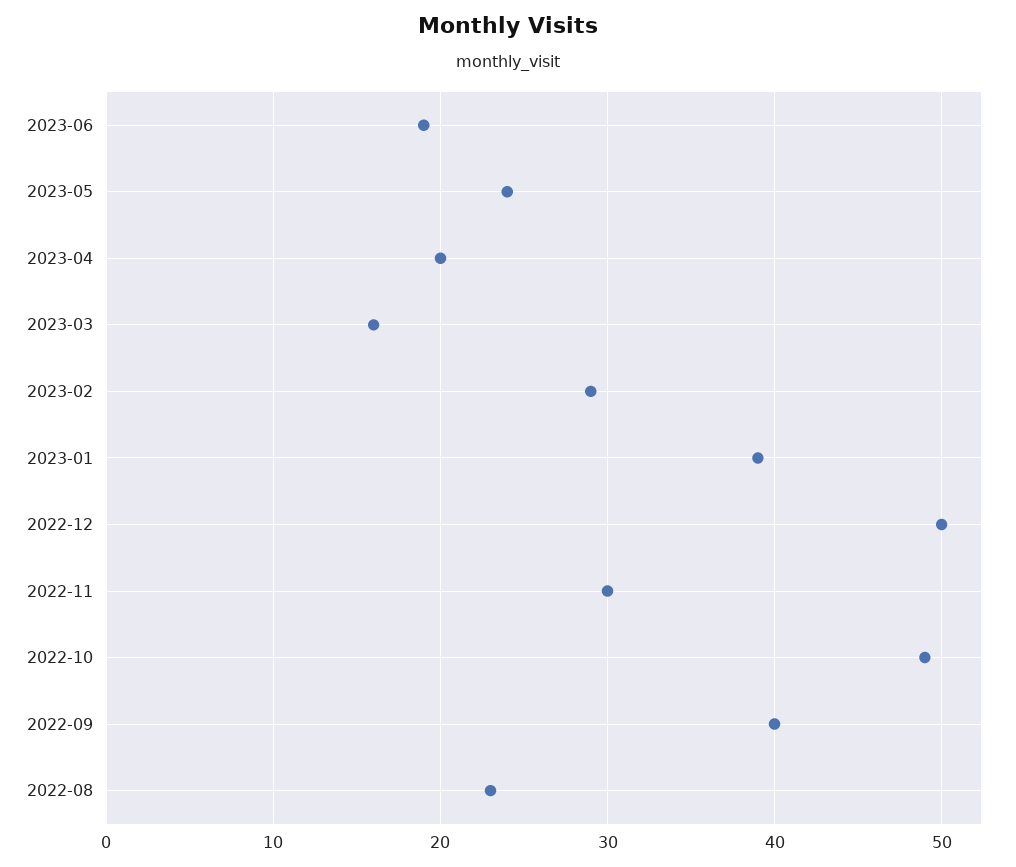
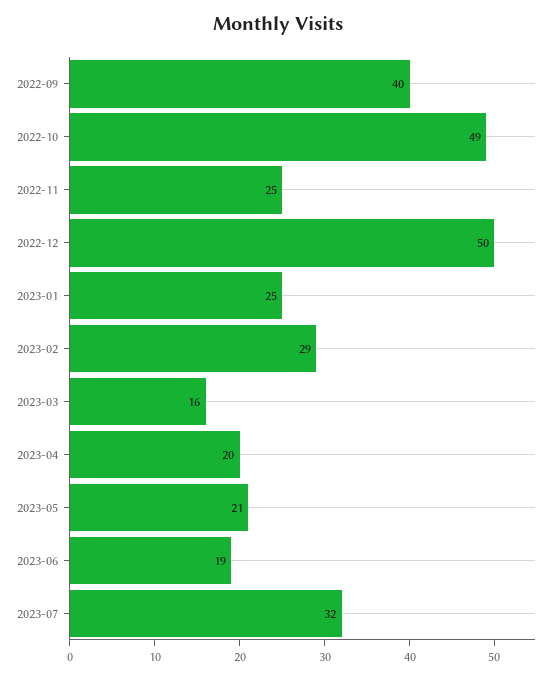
2023-05: 24 -> 21
2023-01: 39 -> 25
2022-11: 30 -> 25
2022-08: 23 -> none
2023-07: none -> 32

